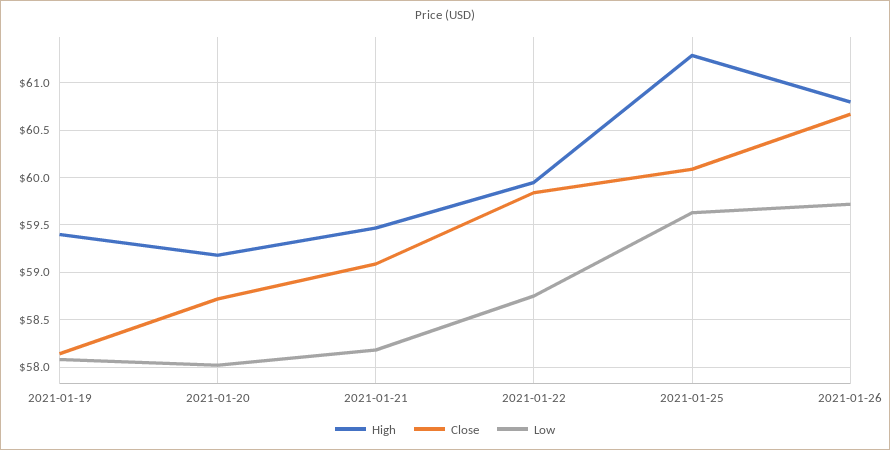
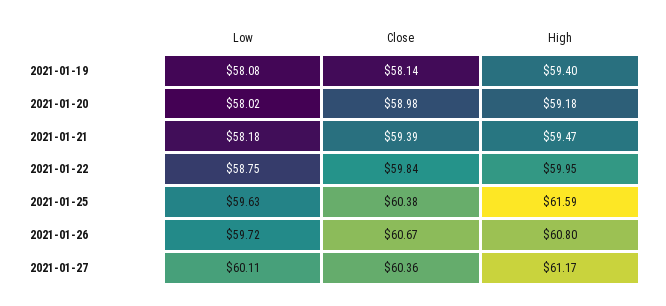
Close, 2021-01-20: 58.7 -> 58.98
Close, 2021-01-21: 59.1 -> 59.39
High, 2021-01-25: 61.3 -> 61.59
Close, 2021-01-25: 60.1 -> 60.38
Low, 2021-01-27: none -> 60.11
Close, 2021-01-27: none -> 60.36
High, 2021-01-27: none -> 61.17

